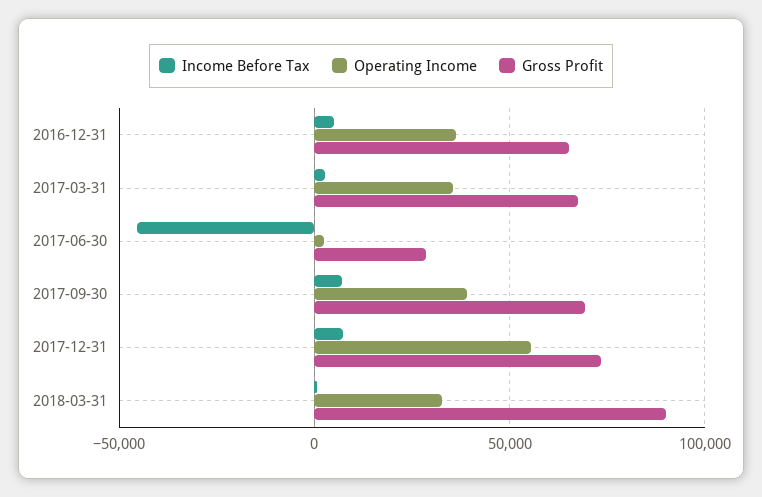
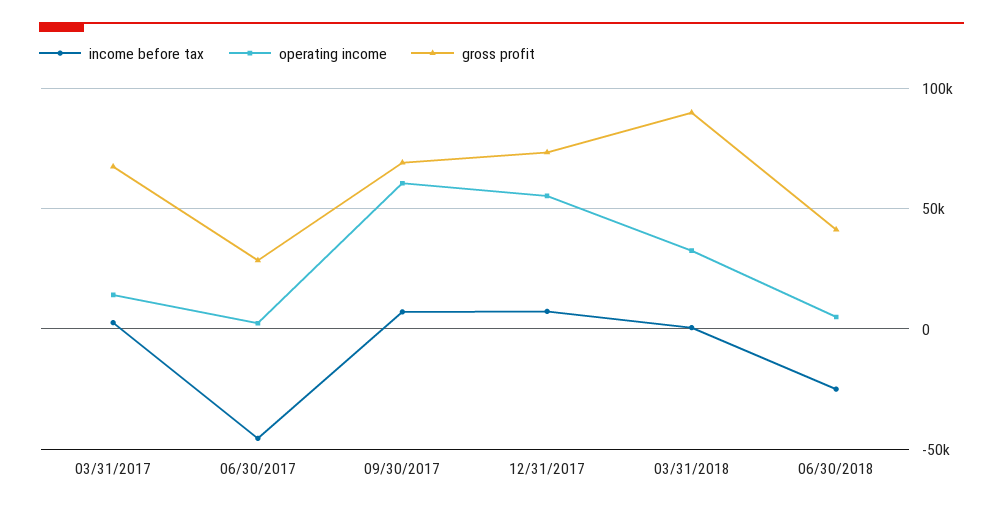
Income Before Tax, 2016-12-31: 5000 -> none
Operating Income, 2016-12-31: 35000 -> none
Gross Profit, 2016-12-31: 65000 -> none
Operating Income, 2017-03-31: 35000 -> 15000
Operating Income, 2017-09-30: 40000 -> 60000
Income Before Tax, 06/30/2018: none -> -25000
Operating Income, 06/30/2018: none -> 5000
Gross Profit, 06/30/2018: none -> 40000

